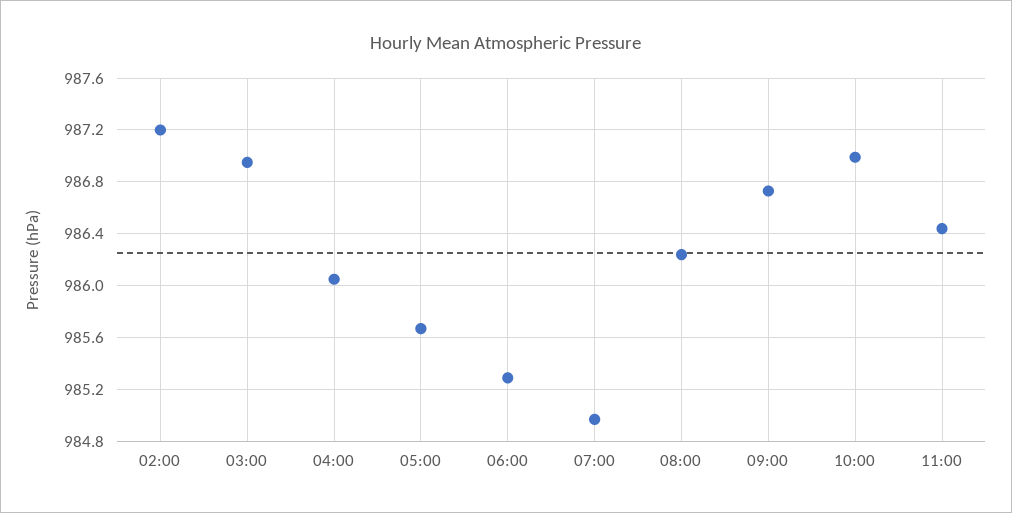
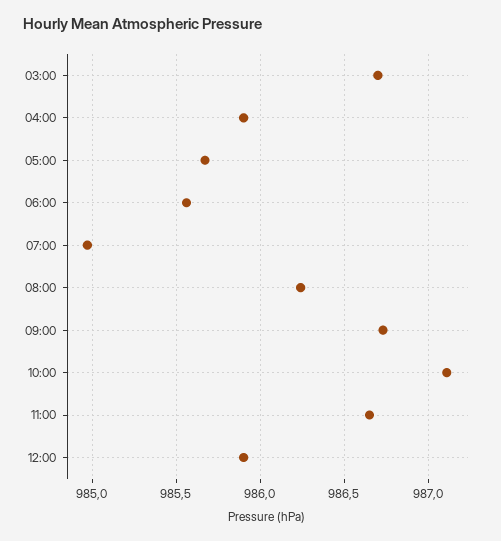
02:00: 987.2 -> none
03:00: 986.95 -> 986.7
04:00: 986.05 -> 985.9
06:00: 985.3 -> 985.55
10:00: 987 -> 987.1
11:00: 986.45 -> 986.65
12:00: none -> 985.9

